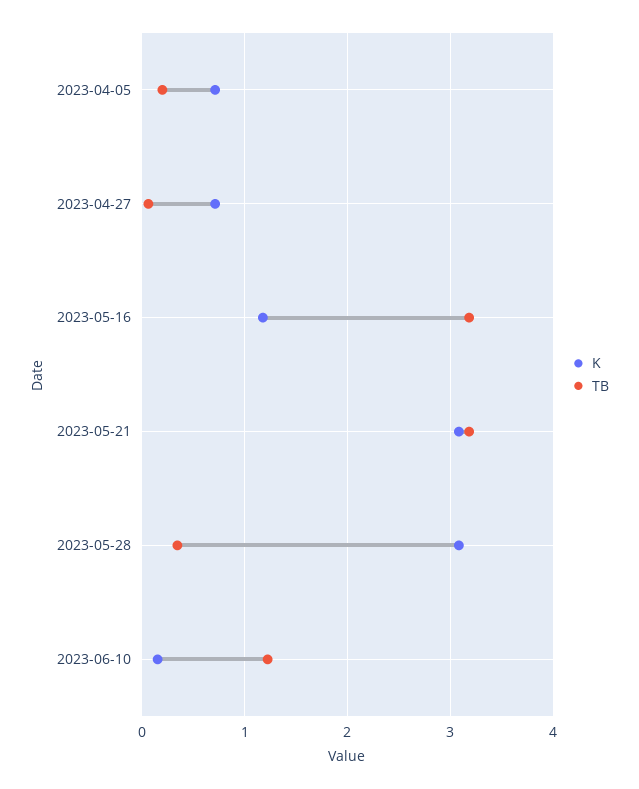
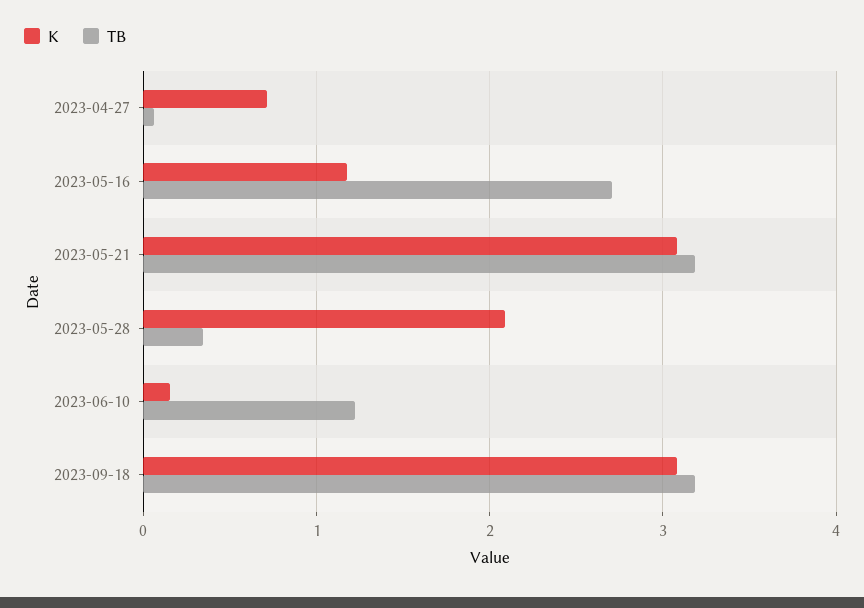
K, 2023-04-05: 0.7 -> none
TB, 2023-04-05: 0.2 -> none
TB, 2023-05-16: 3.2 -> 2.7
K, 2023-05-28: 3.1 -> 2.1
K, 2023-09-18: none -> 3.1
TB, 2023-09-18: none -> 3.2

